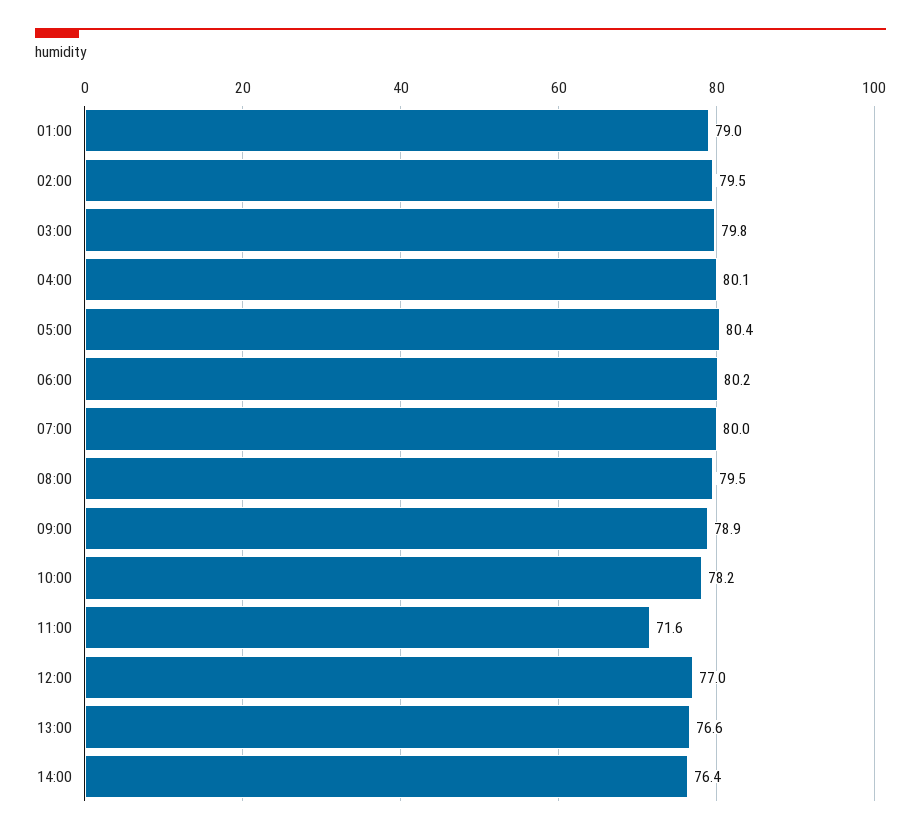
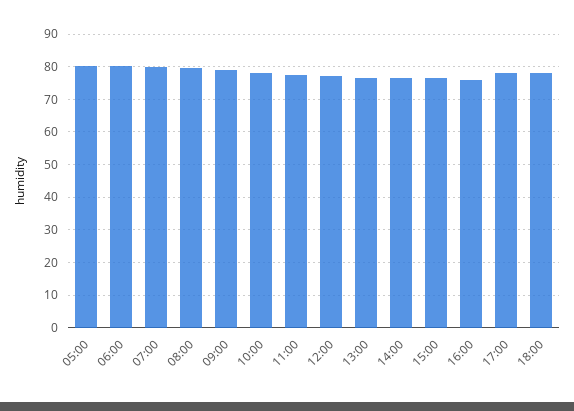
01:00: 79 -> none
02:00: 79.5 -> none
03:00: 79.8 -> none
04:00: 80.1 -> none
11:00: 71.6 -> 78
15:00: none -> 76
16:00: none -> 76
17:00: none -> 78
18:00: none -> 78

